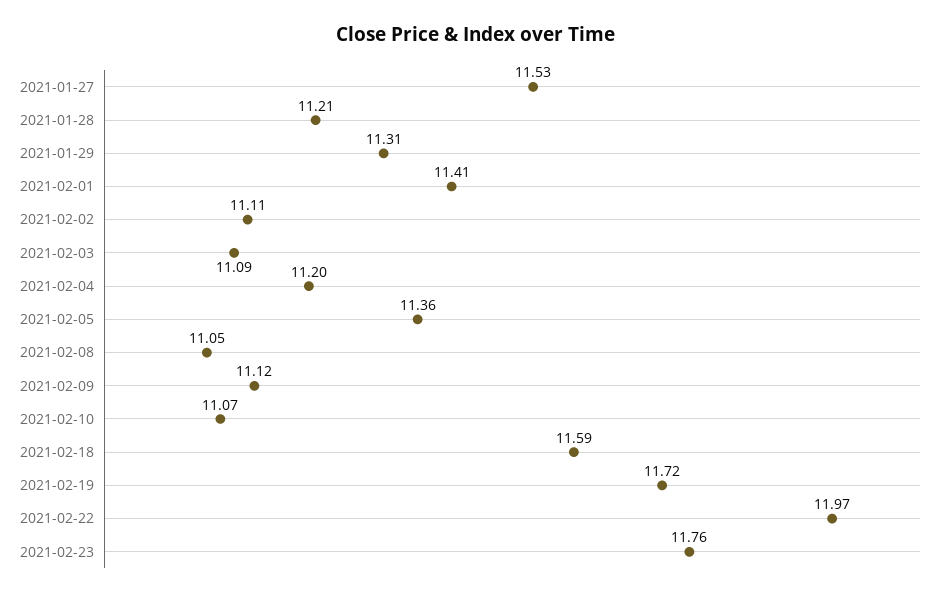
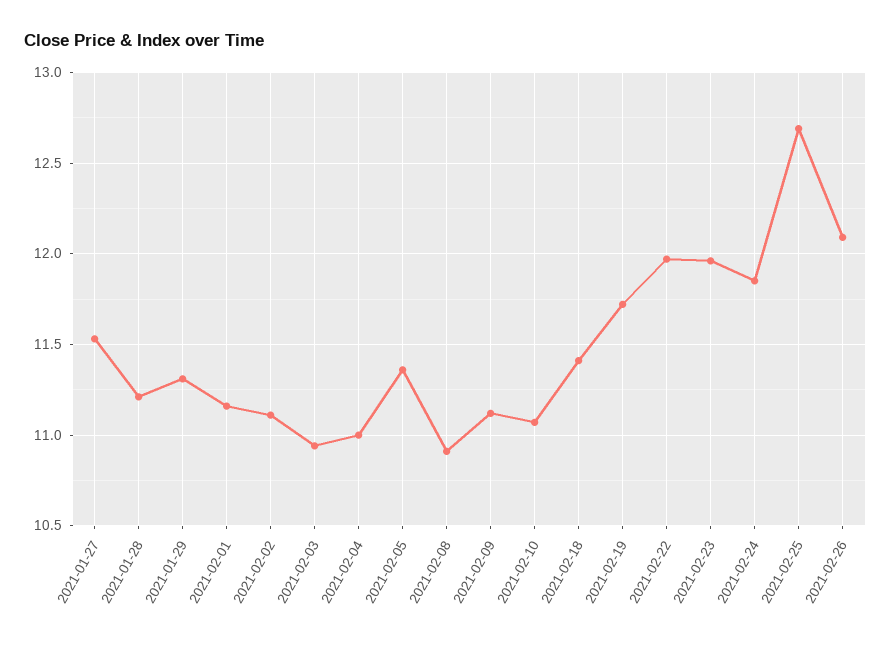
2021-02-01: 11.41 -> 11.15
2021-02-03: 11.09 -> 10.95
2021-02-04: 11.2 -> 11
2021-02-08: 11.05 -> 10.9
2021-02-18: 11.59 -> 11.4
2021-02-23: 11.76 -> 11.95
2021-02-24: none -> 11.85
2021-02-25: none -> 12.7
2021-02-26: none -> 12.1

